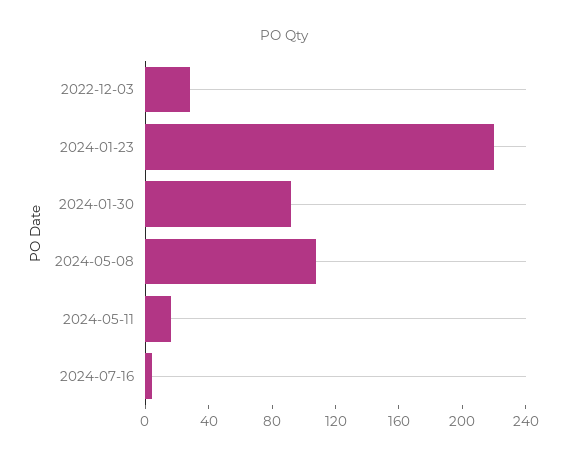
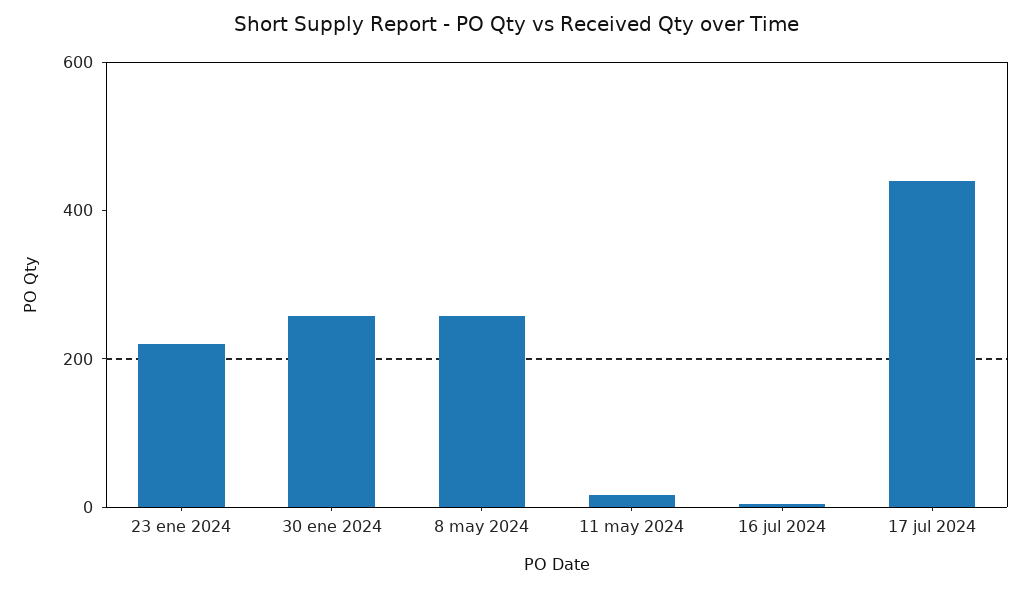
2022-12-03: 30 -> none
2024-01-30: 90 -> 250
2024-05-08: 110 -> 250
17 jul 2024: none -> 450

